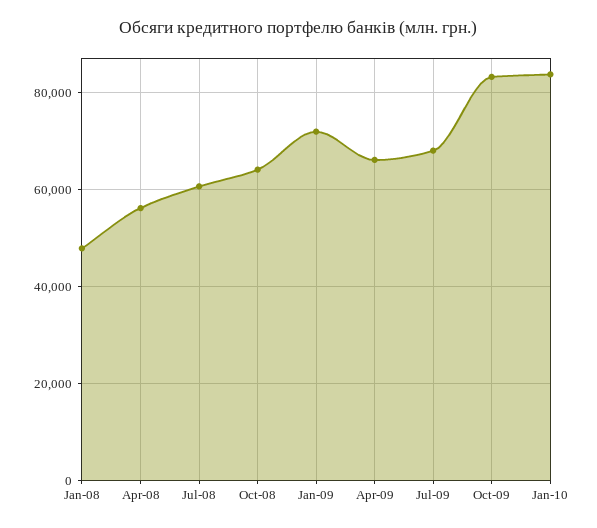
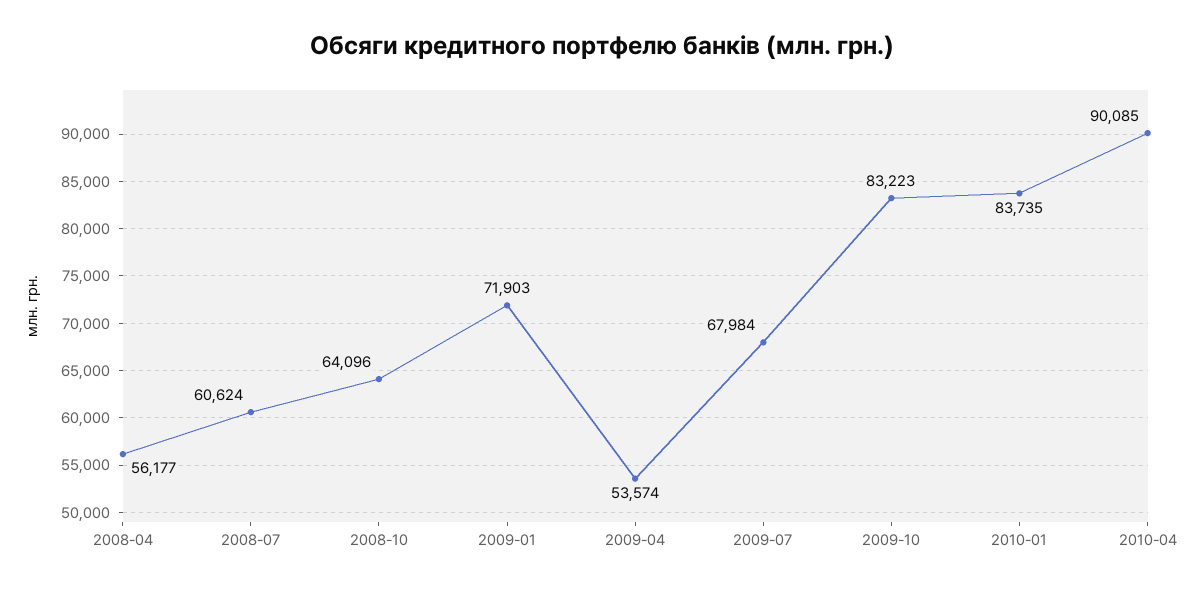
Jan-08: 48000 -> none
Apr-09: 66000 -> 53574
2010-04: none -> 90085

